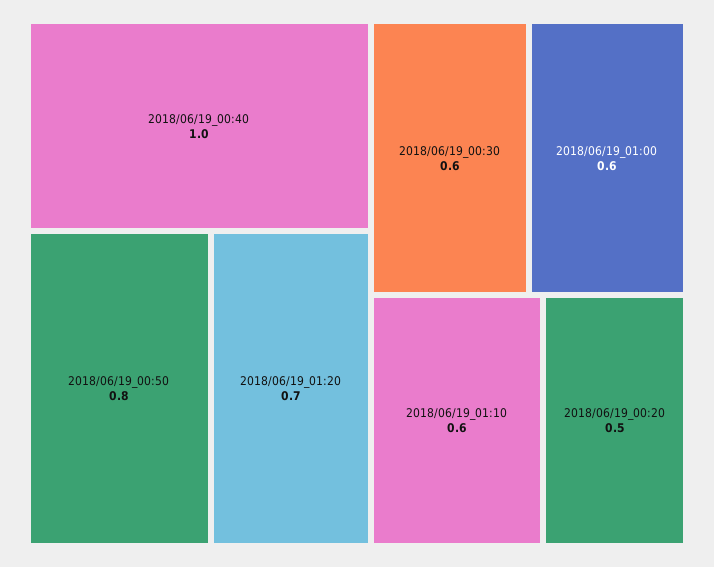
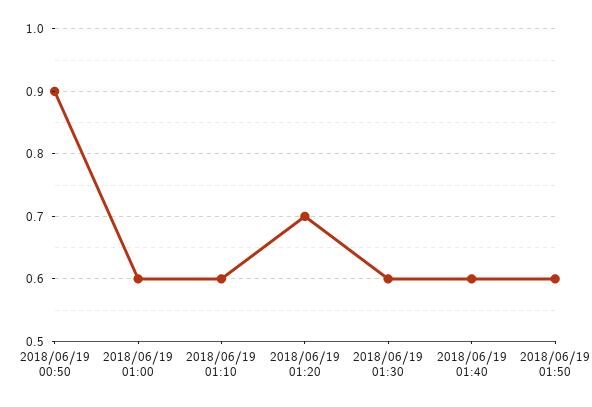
2018/06/19_00:40: 1 -> none
2018/06/19_00:50: 0.8 -> 0.9
2018/06/19_00:30: 0.6 -> none
2018/06/19_00:20: 0.5 -> none
2018/06/19 01:30: none -> 0.6
2018/06/19 01:40: none -> 0.6
2018/06/19 01:50: none -> 0.6

